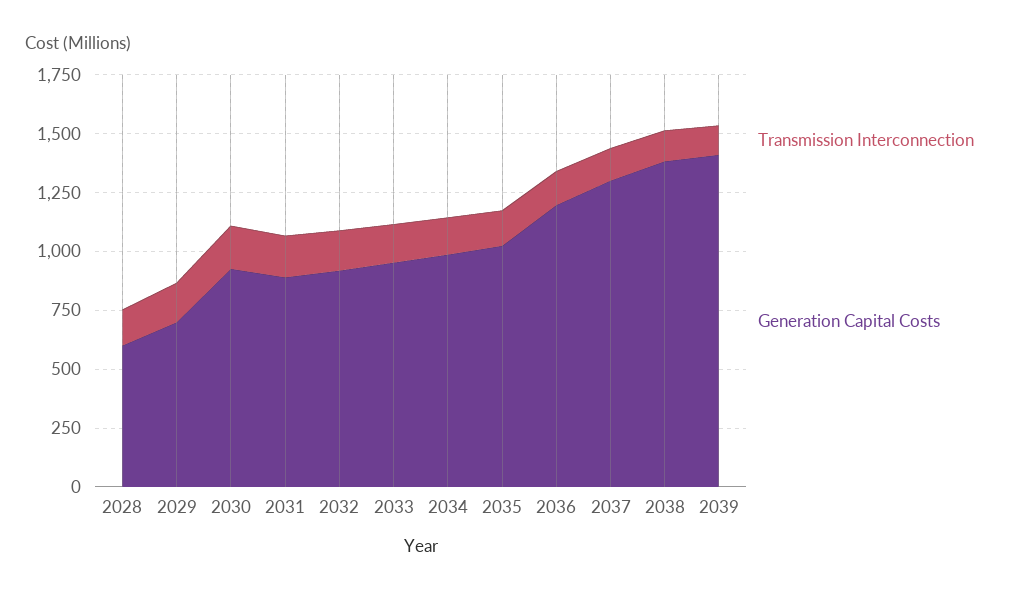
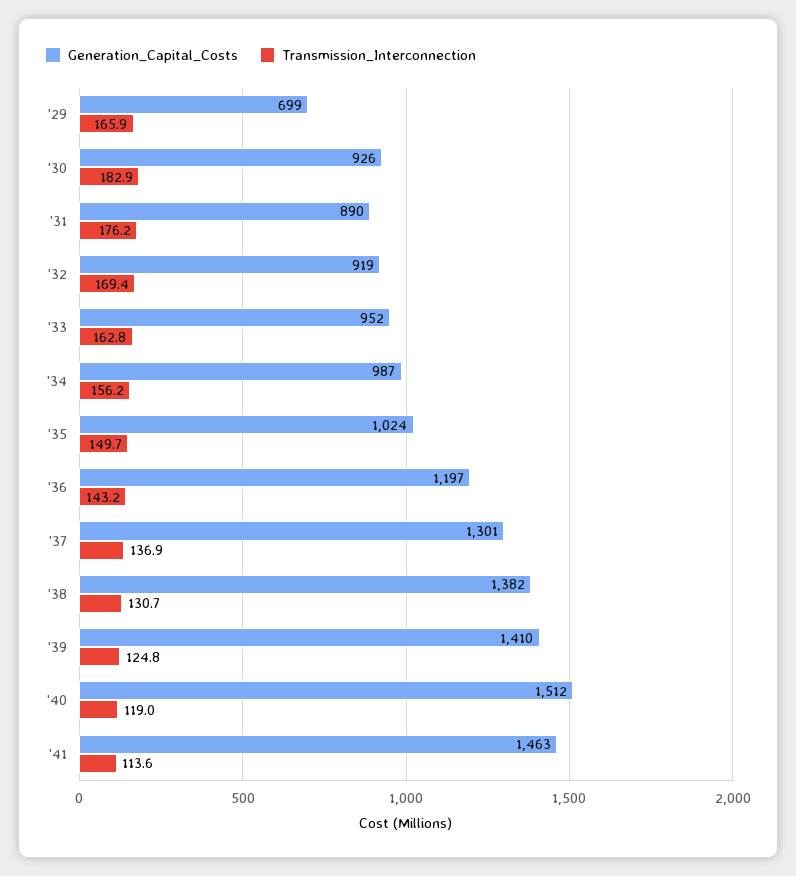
Transmission Interconnection, 2028: 150 -> none
Generation Capital Costs, 2028: 600 -> none
Generation Capital Costs, '40: none -> 1512
Transmission Interconnection, '40: none -> 119
Generation Capital Costs, '41: none -> 1463
Transmission Interconnection, '41: none -> 113.6

